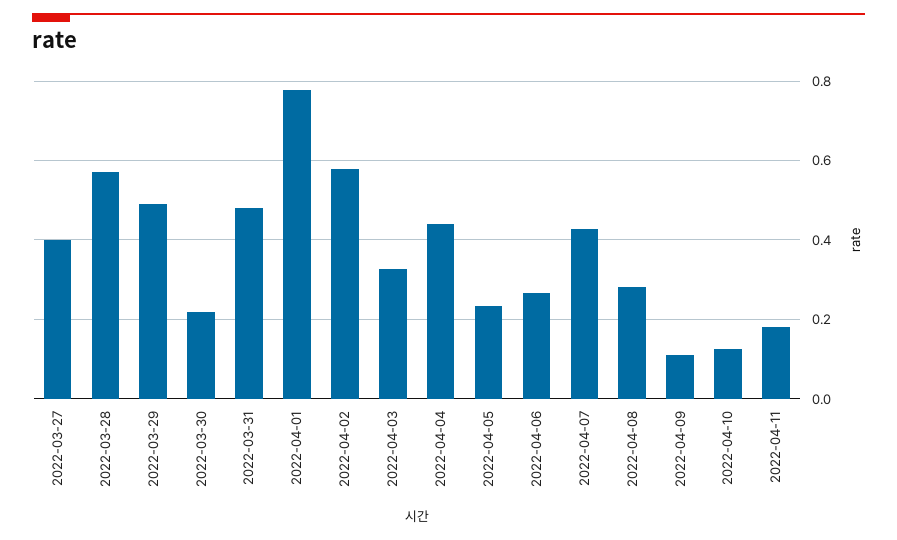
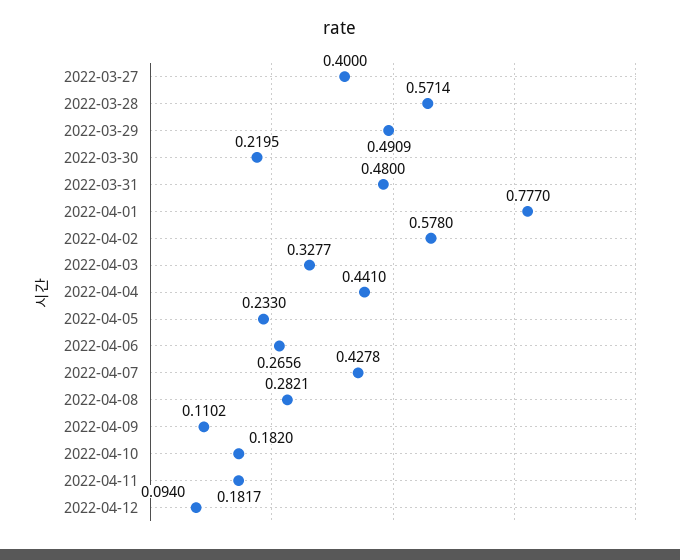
2022-04-10: 0.12 -> 0.182
2022-04-12: none -> 0.094

